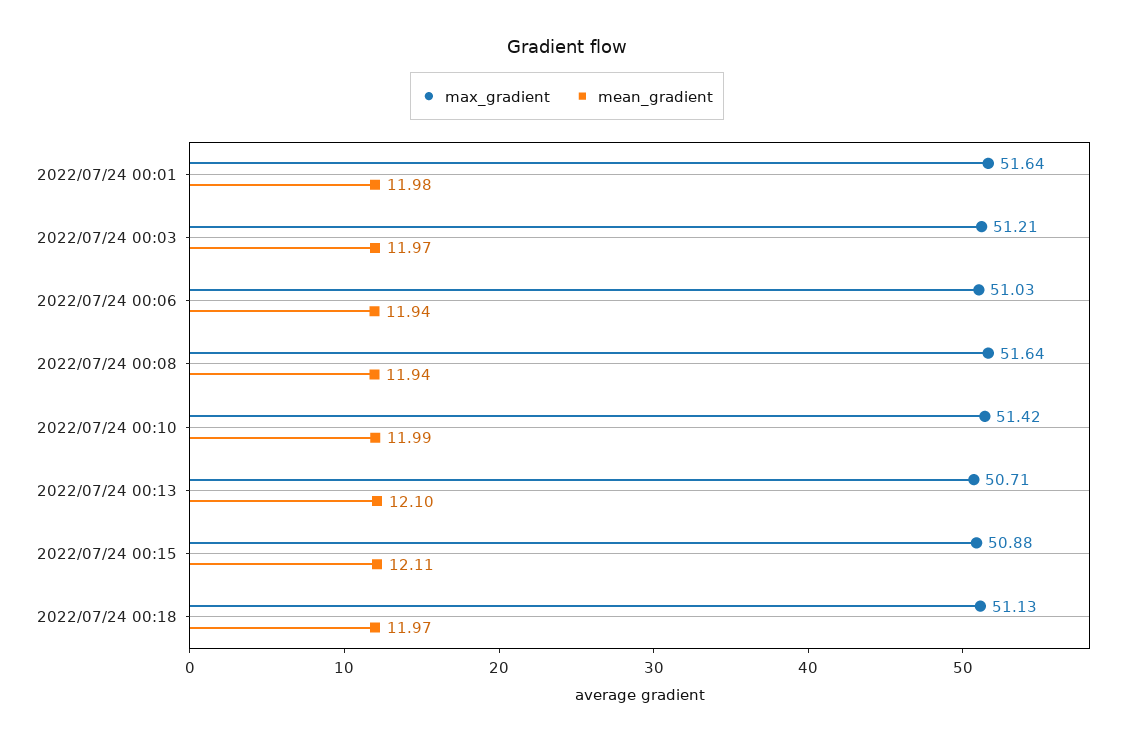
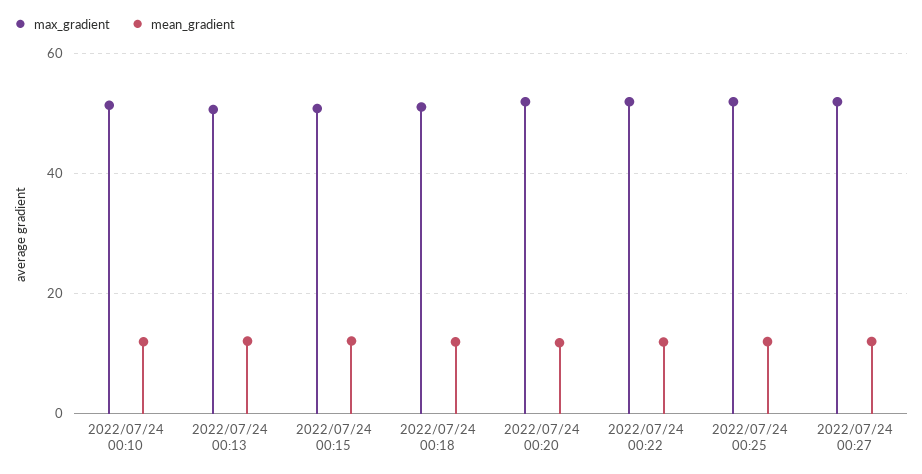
max_gradient, 2022/07/24 00:01: 51.64 -> none
mean_gradient, 2022/07/24 00:01: 11.98 -> none
max_gradient, 2022/07/24 00:03: 51.21 -> none
mean_gradient, 2022/07/24 00:03: 11.97 -> none
max_gradient, 2022/07/24 00:06: 51.03 -> none
mean_gradient, 2022/07/24 00:06: 11.94 -> none
max_gradient, 2022/07/24 00:08: 51.64 -> none
mean_gradient, 2022/07/24 00:08: 11.94 -> none
max_gradient, 2022/07/24 00:20: none -> 52
mean_gradient, 2022/07/24 00:20: none -> 12
max_gradient, 2022/07/24 00:22: none -> 52
mean_gradient, 2022/07/24 00:22: none -> 12
max_gradient, 2022/07/24 00:25: none -> 52
mean_gradient, 2022/07/24 00:25: none -> 12
max_gradient, 2022/07/24 00:27: none -> 52
mean_gradient, 2022/07/24 00:27: none -> 12

